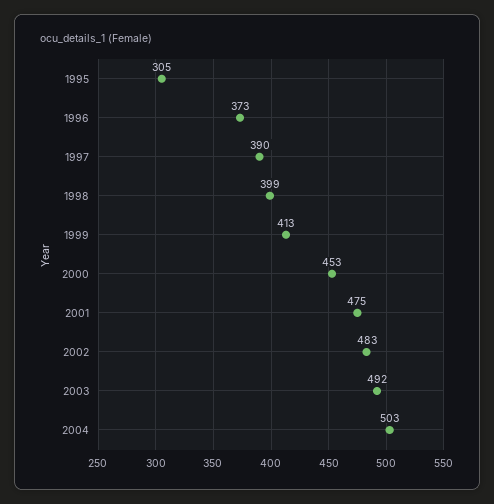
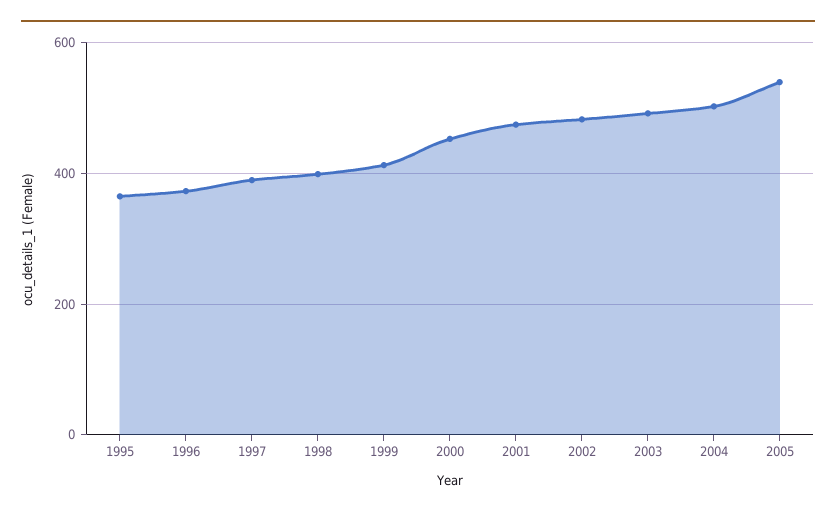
1995: 305 -> 360
2005: none -> 540

